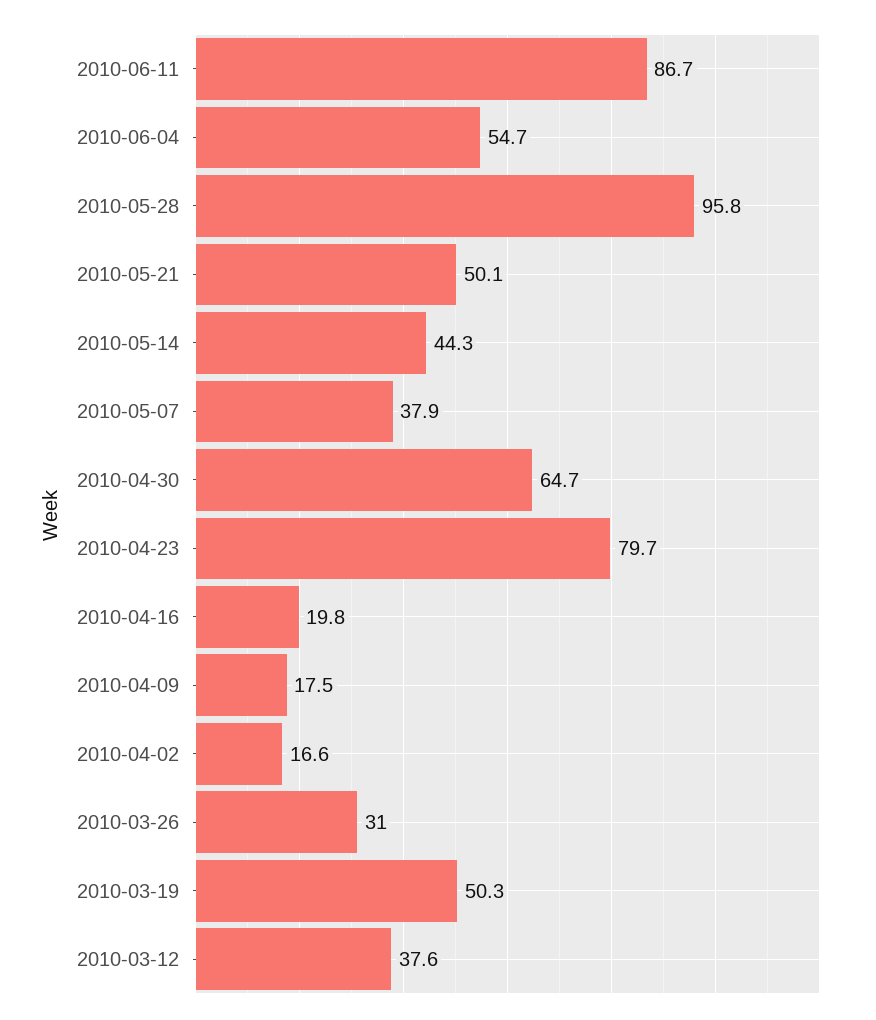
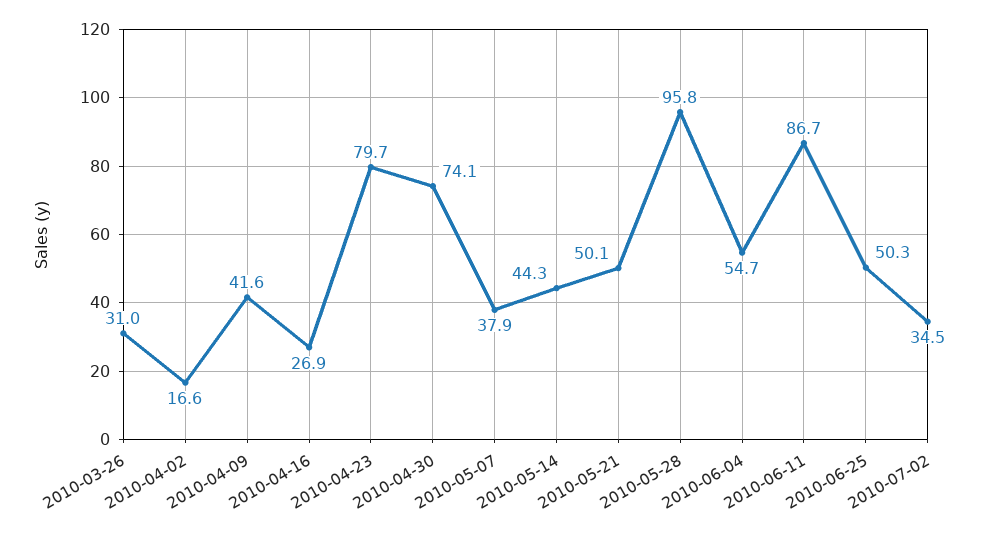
2010-04-30: 64.7 -> 74.1
2010-04-16: 19.8 -> 26.9
2010-04-09: 17.5 -> 41.6
2010-03-19: 50.3 -> none
2010-03-12: 37.6 -> none
2010-06-25: none -> 50.3
2010-07-02: none -> 34.5

